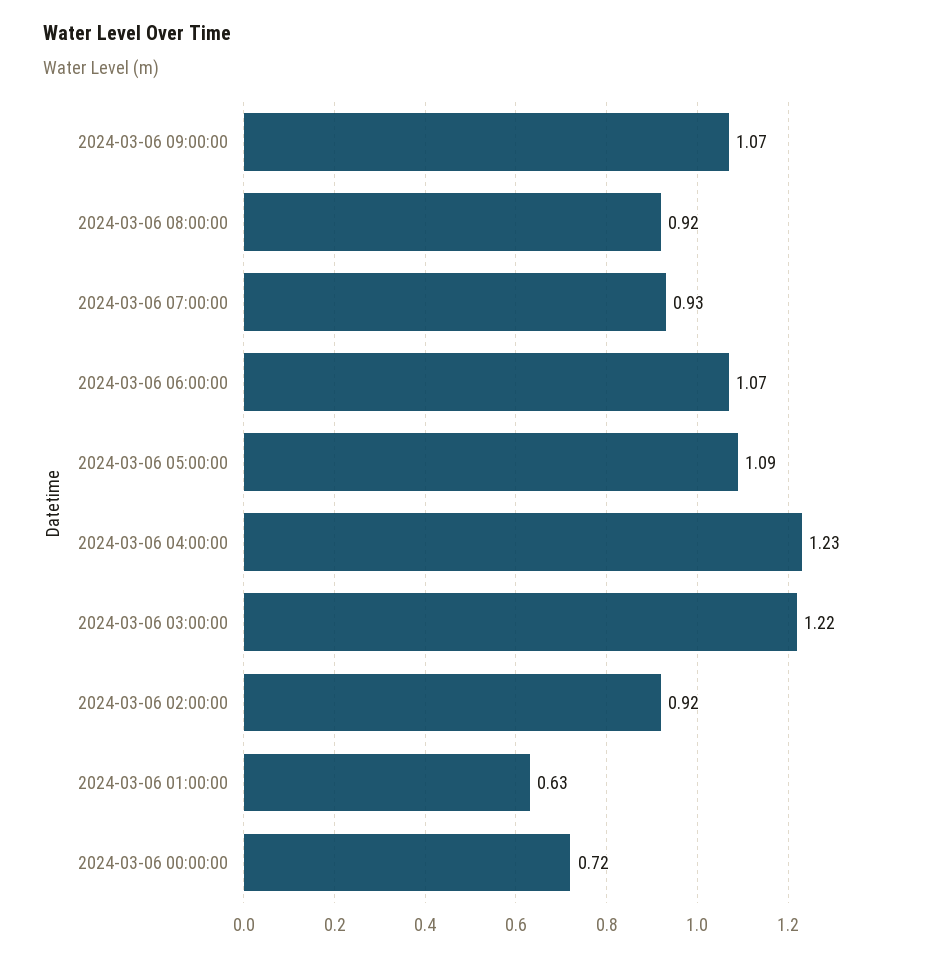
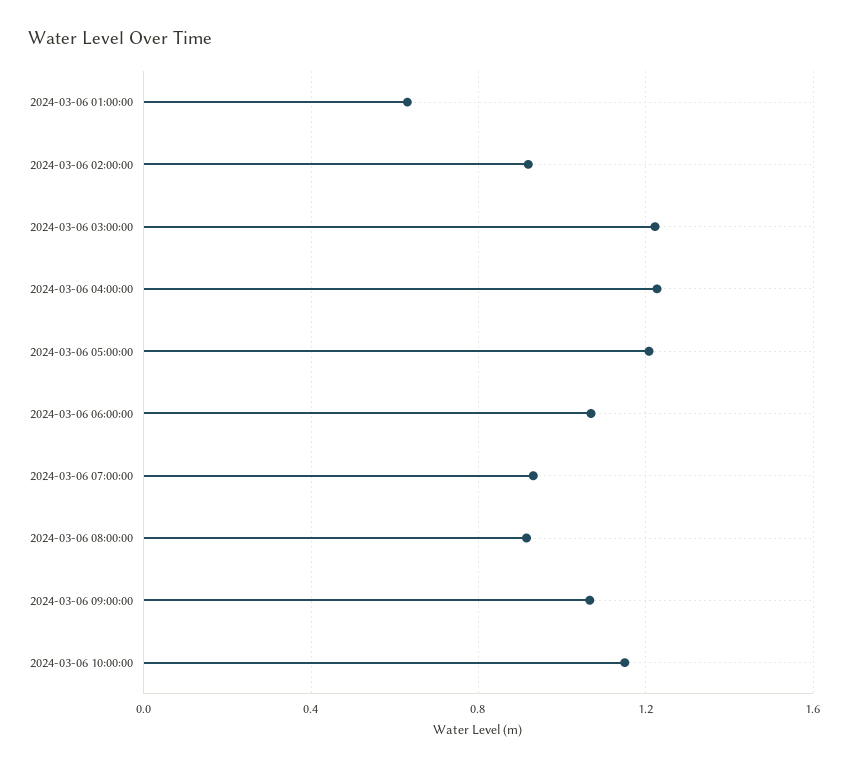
2024-03-06 05:00:00: 1.09 -> 1.2
2024-03-06 00:00:00: 0.72 -> none
2024-03-06 10:00:00: none -> 1.15

